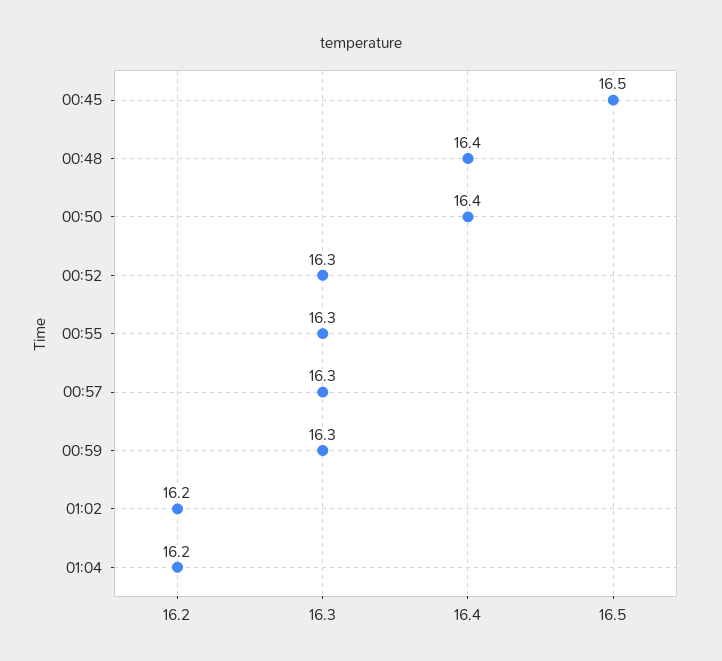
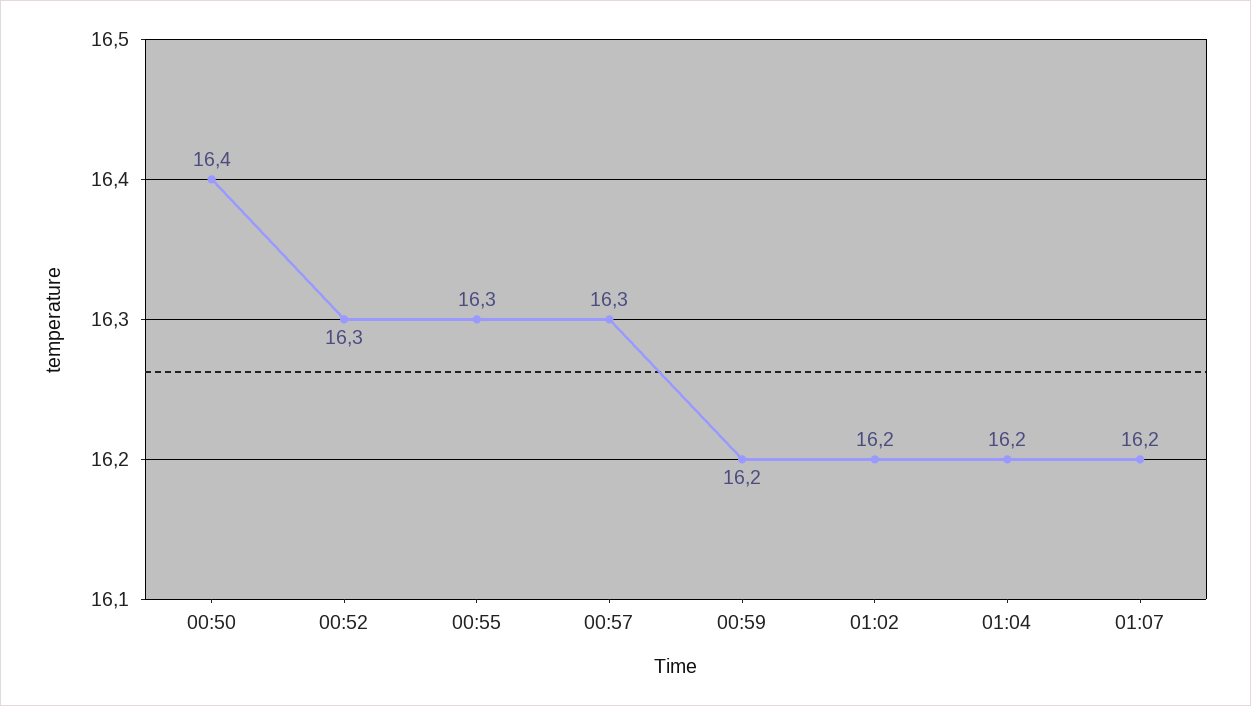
00:45: 16.5 -> none
00:48: 16.4 -> none
00:59: 16.3 -> 16.2
01:07: none -> 16.2

